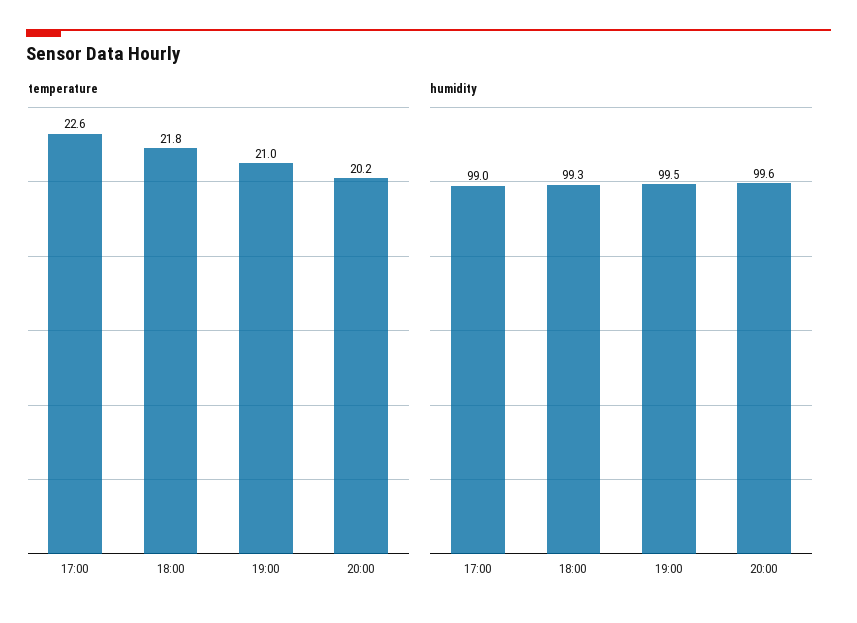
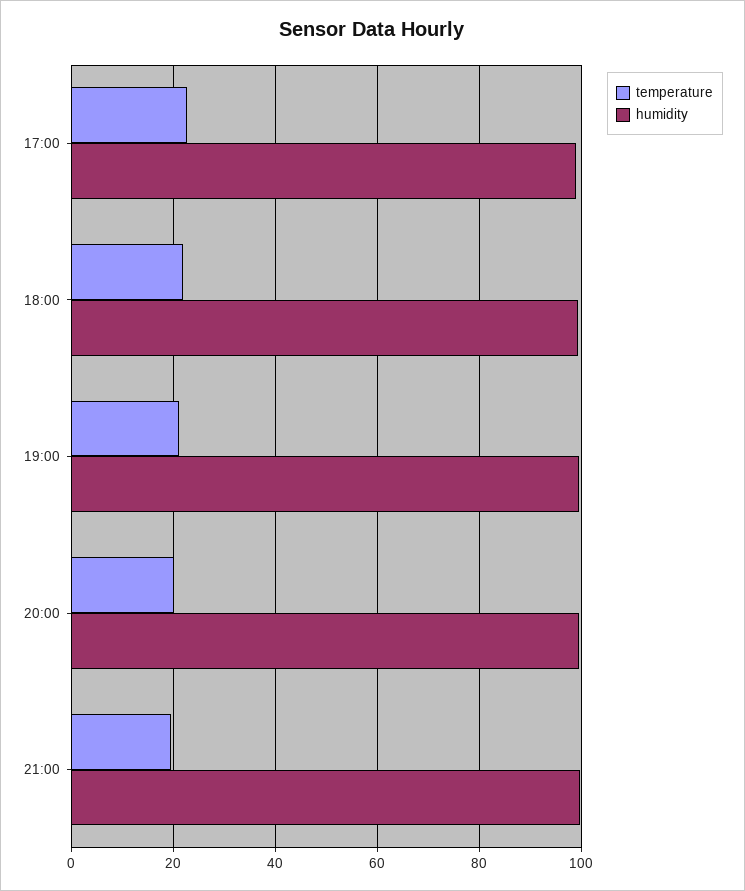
temperature, 21:00: none -> 20
humidity, 21:00: none -> 100

